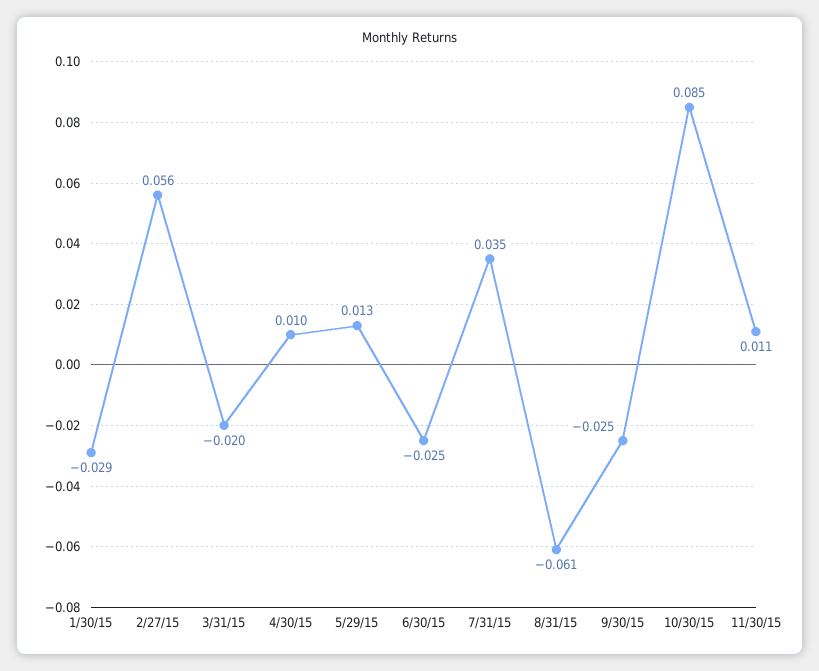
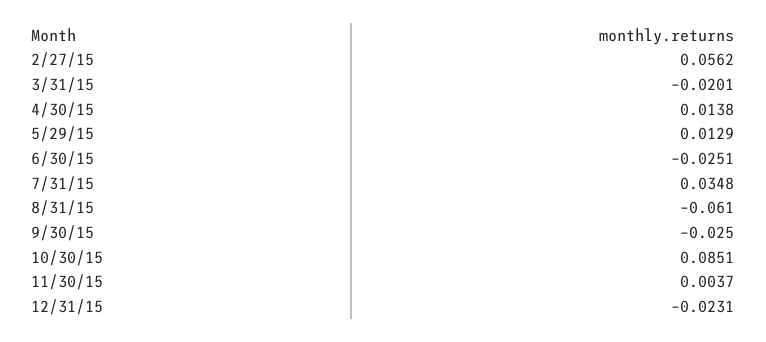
1/30/15: -0.029 -> none
4/30/15: 0.01 -> 0.0138
11/30/15: 0.011 -> 0.0037
12/31/15: none -> -0.0231

